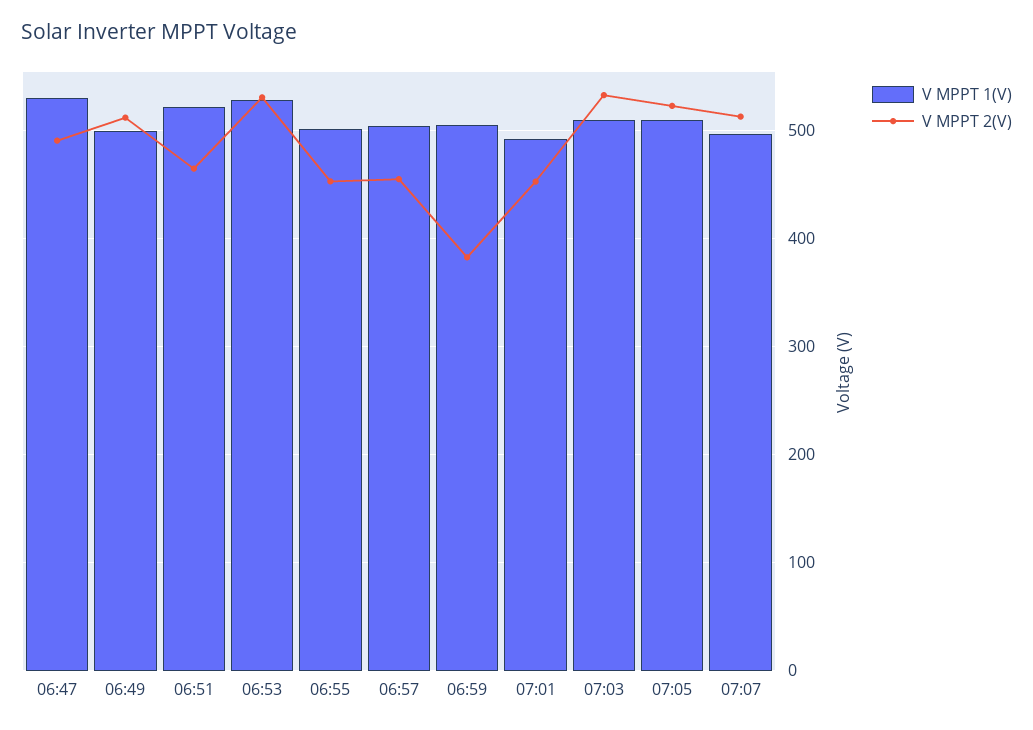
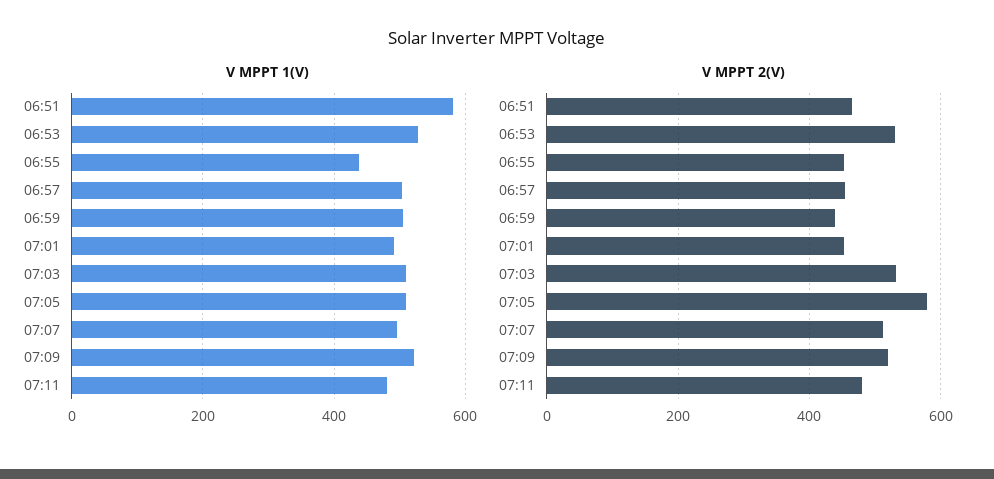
V MPPT 1(V), 06:47: 530 -> none
V MPPT 2(V), 06:47: 490 -> none
V MPPT 1(V), 06:49: 500 -> none
V MPPT 2(V), 06:49: 510 -> none
V MPPT 1(V), 06:51: 520 -> 580
V MPPT 1(V), 06:55: 500 -> 440
V MPPT 2(V), 06:59: 380 -> 440
V MPPT 2(V), 07:05: 520 -> 580
V MPPT 1(V), 07:09: none -> 520
V MPPT 1(V), 07:11: none -> 480
V MPPT 2(V), 07:09: none -> 520
V MPPT 2(V), 07:11: none -> 480

